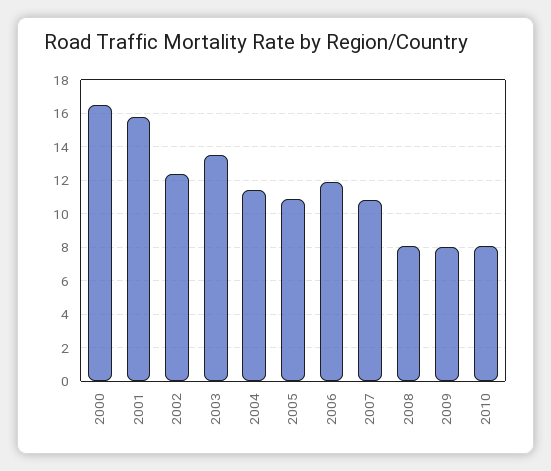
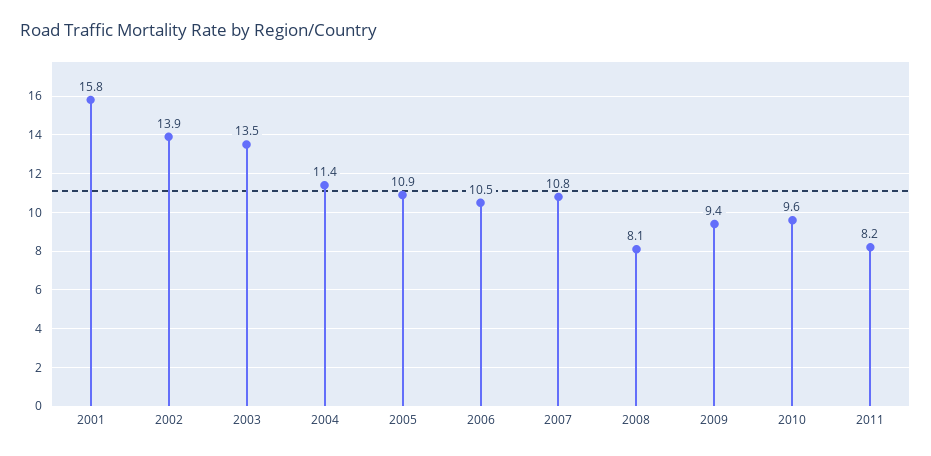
2000: 16.5 -> none
2002: 12.5 -> 13.9
2006: 12 -> 10.5
2009: 8 -> 9.4
2010: 8 -> 9.6
2011: none -> 8.2

